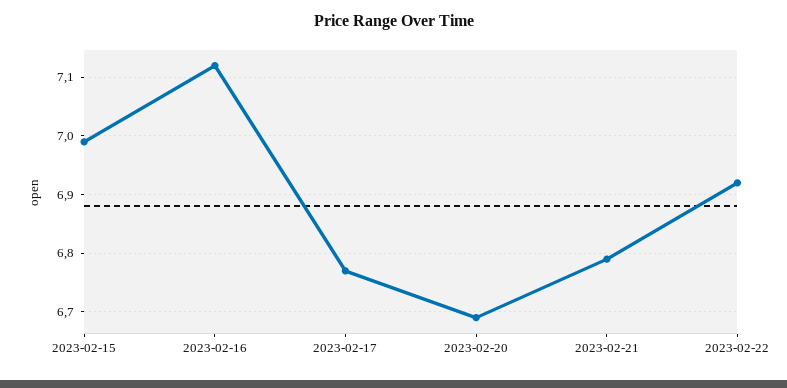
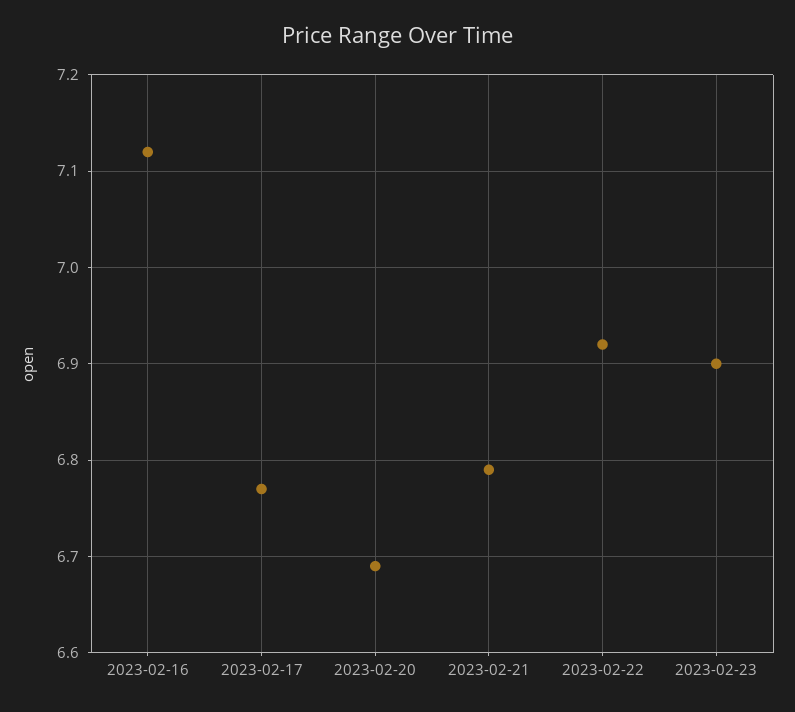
2023-02-15: 7 -> none
2023-02-23: none -> 6.9

